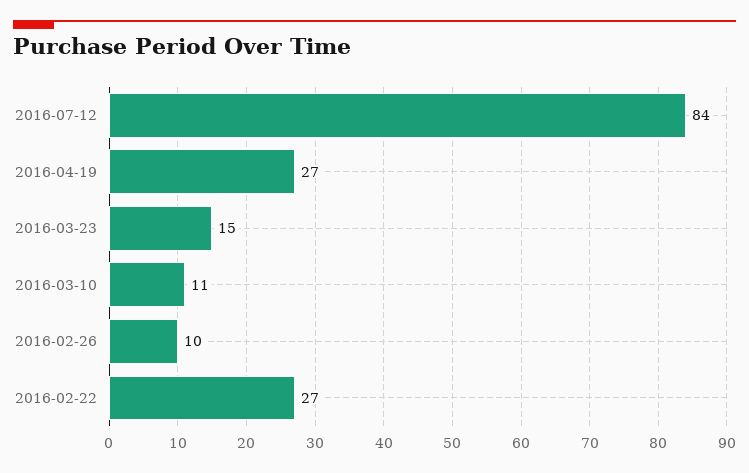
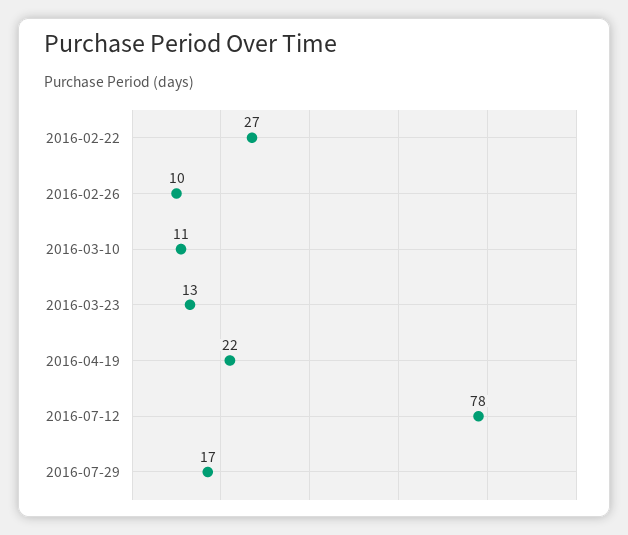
2016-07-12: 84 -> 78
2016-04-19: 27 -> 22
2016-03-23: 15 -> 13
2016-07-29: none -> 17

